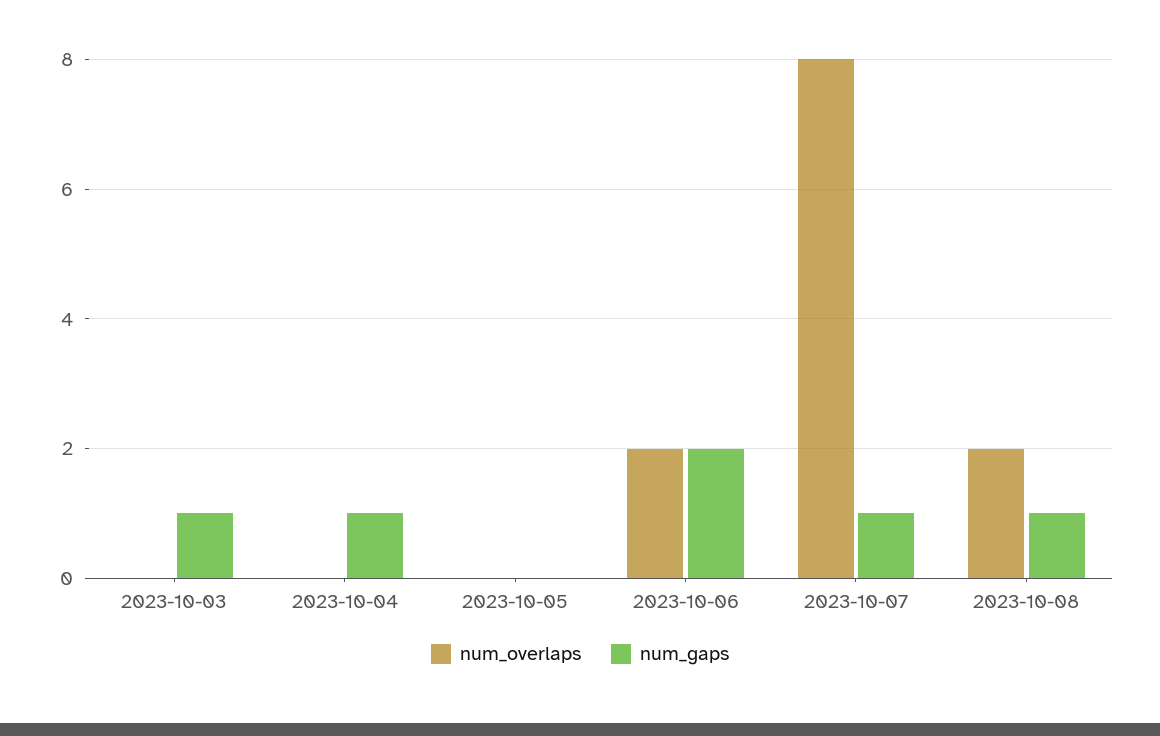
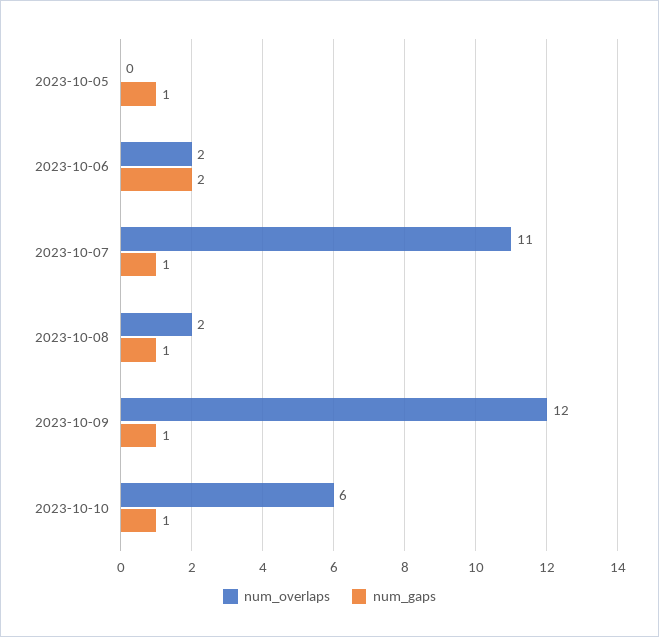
num_overlaps, 2023-10-03: 0 -> none
num_gaps, 2023-10-03: 1 -> none
num_overlaps, 2023-10-04: 0 -> none
num_gaps, 2023-10-04: 1 -> none
num_gaps, 2023-10-05: 0 -> 1
num_overlaps, 2023-10-07: 8 -> 11
num_overlaps, 2023-10-09: none -> 12
num_gaps, 2023-10-09: none -> 1
num_overlaps, 2023-10-10: none -> 6
num_gaps, 2023-10-10: none -> 1

